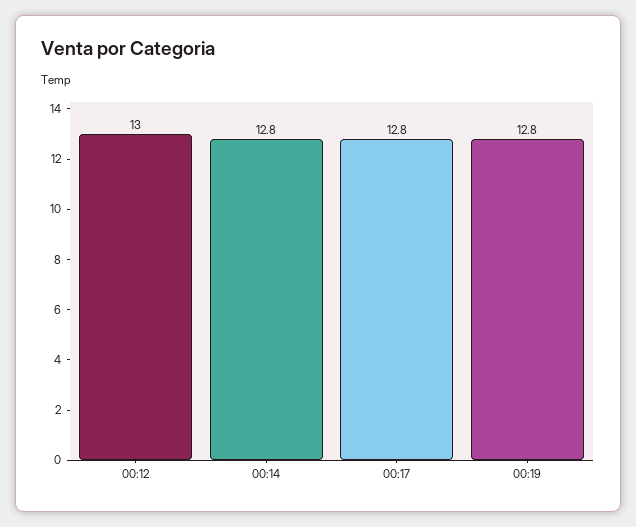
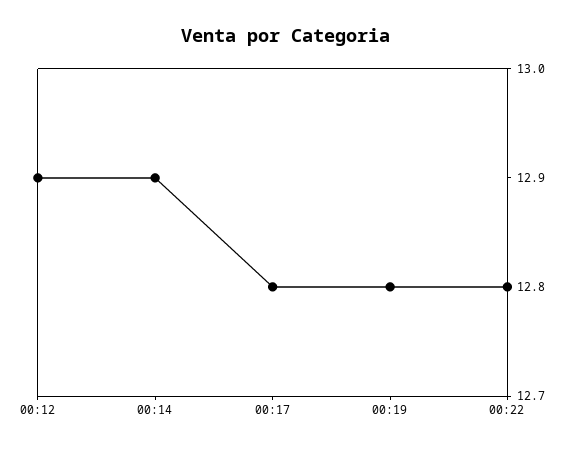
00:12: 13 -> 12.9
00:14: 12.8 -> 12.9
00:22: none -> 12.8

